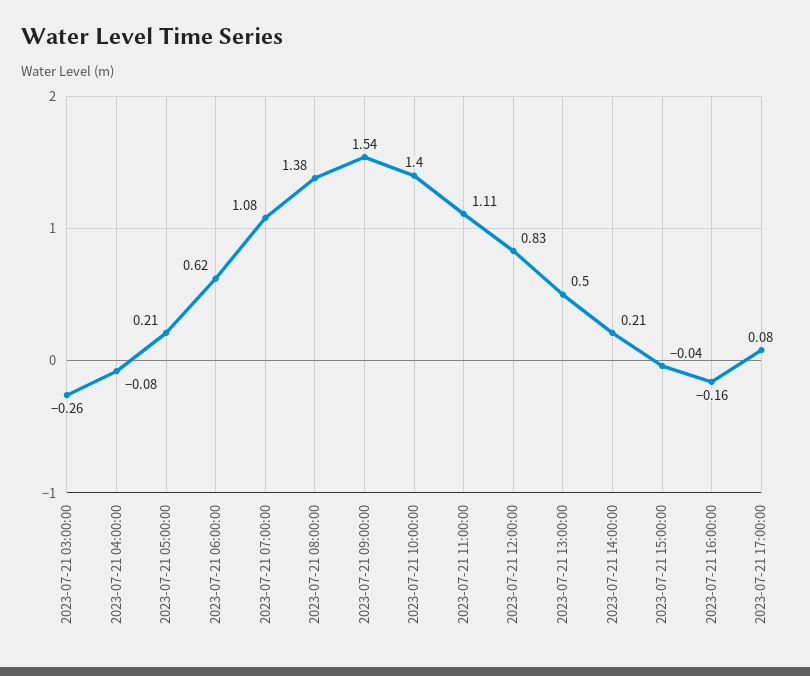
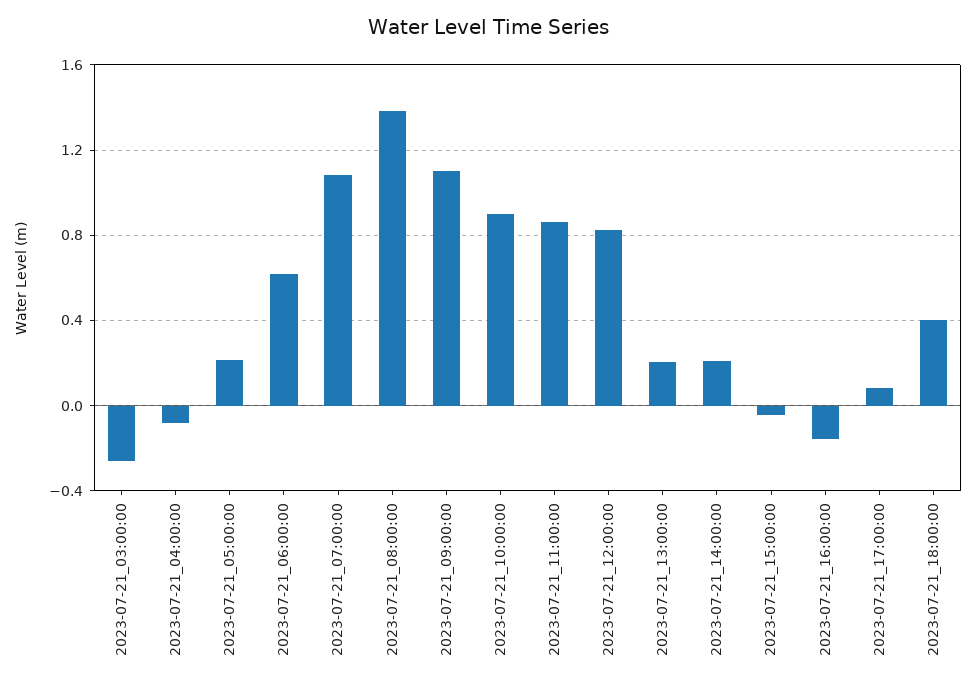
2023-07-21 09:00:00: 1.54 -> 1.1
2023-07-21 10:00:00: 1.4 -> 0.9
2023-07-21 11:00:00: 1.11 -> 0.85
2023-07-21 13:00:00: 0.5 -> 0.2
2023-07-21_18:00:00: none -> 0.4

